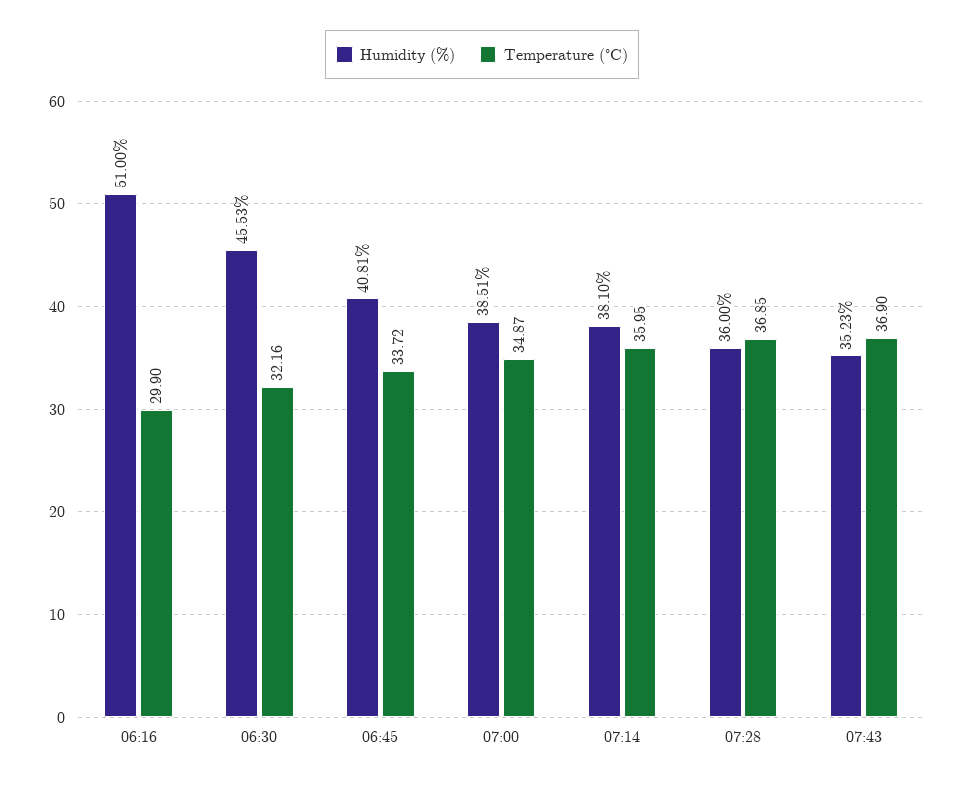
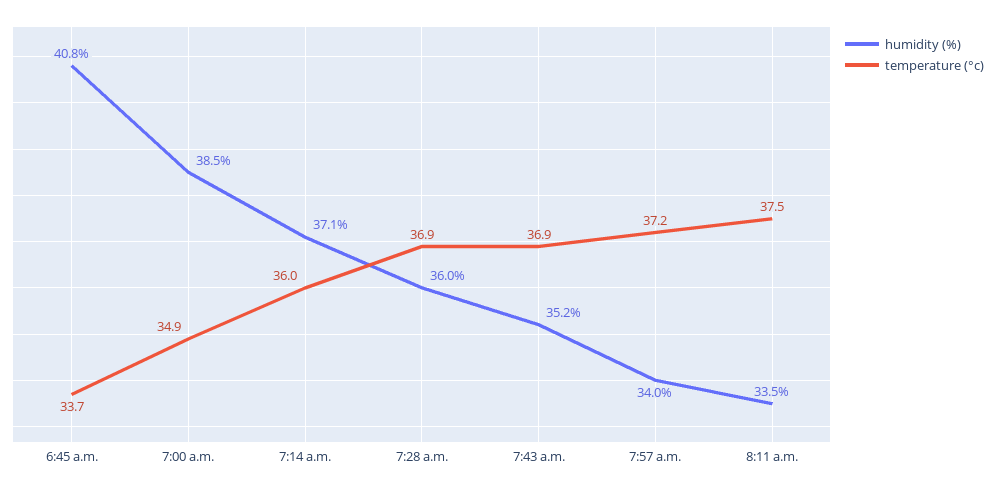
Humidity (%), 06:16: 51 -> none
Temperature (°C), 06:16: 29.9 -> none
Humidity (%), 06:30: 45.53 -> none
Temperature (°C), 06:30: 32.16 -> none
Humidity (%), 07:14: 38.1 -> 37.1
Humidity (%), 7:57 a.m.: none -> 34
Temperature (°C), 7:57 a.m.: none -> 37.2
Humidity (%), 8:11 a.m.: none -> 33.5
Temperature (°C), 8:11 a.m.: none -> 37.5

